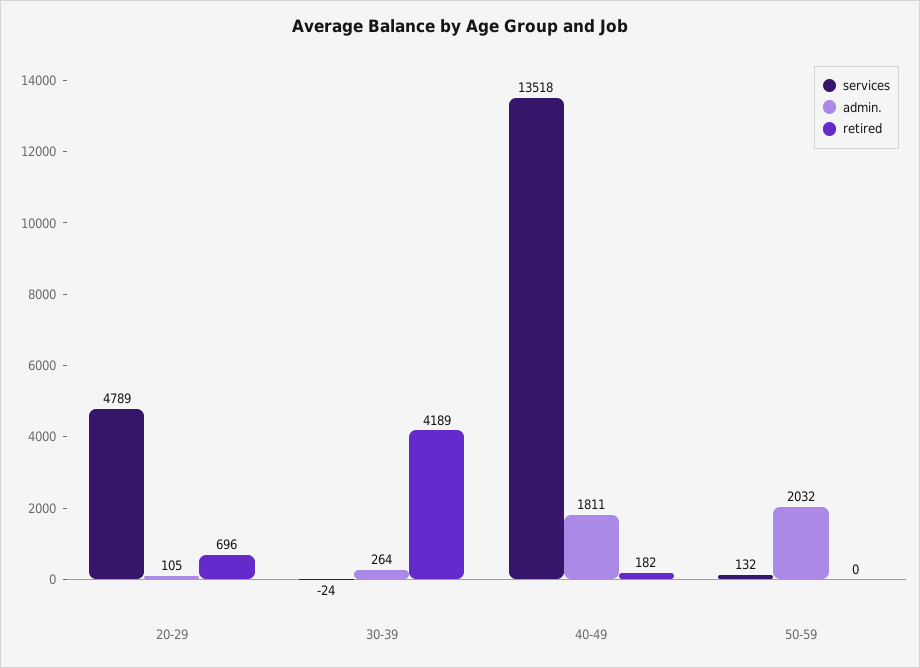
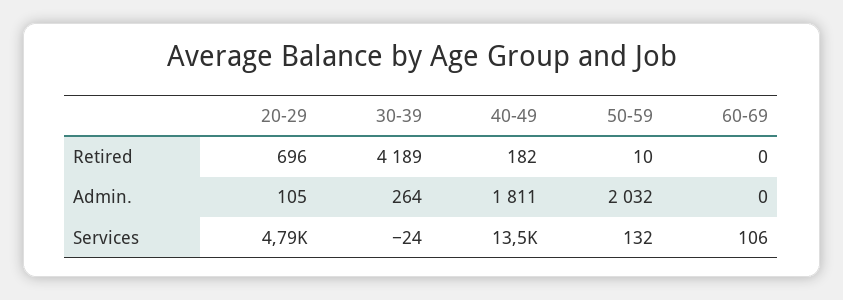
retired, 50-59: 0 -> 10
retired, 60-69: none -> 0
admin., 60-69: none -> 0
services, 60-69: none -> 106

